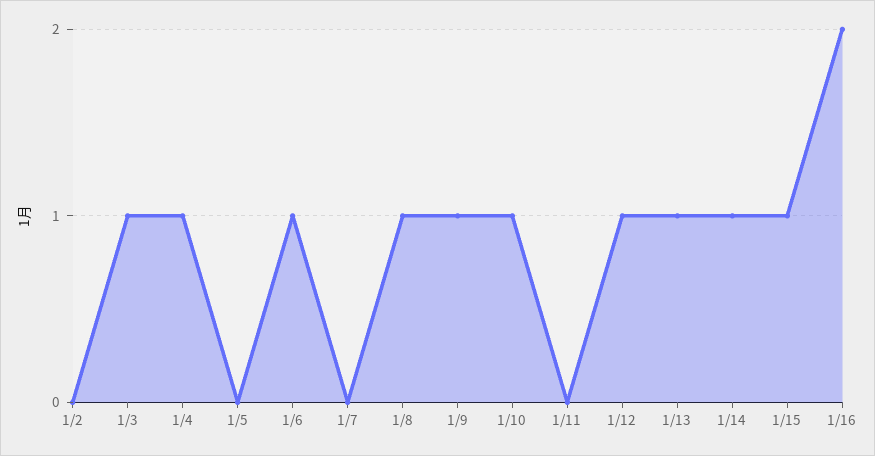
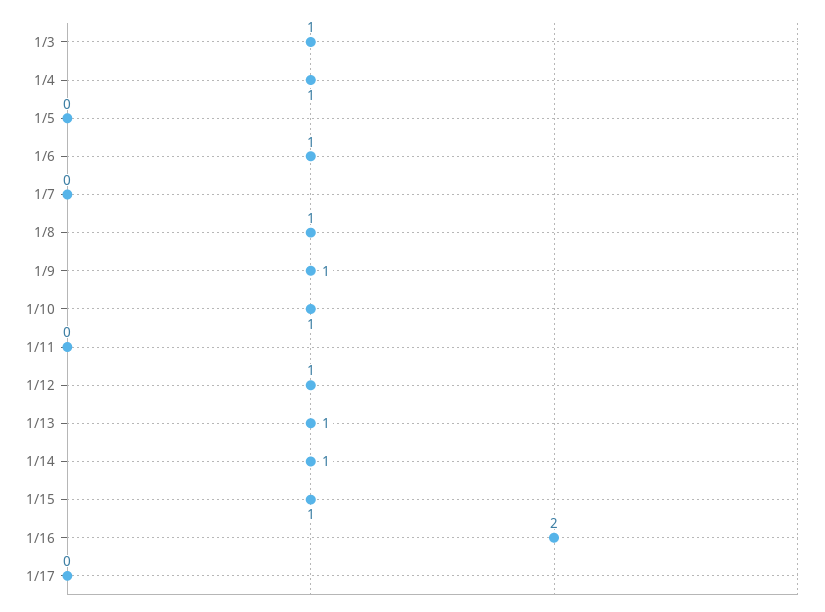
1/2: 0 -> none
1/17: none -> 0

